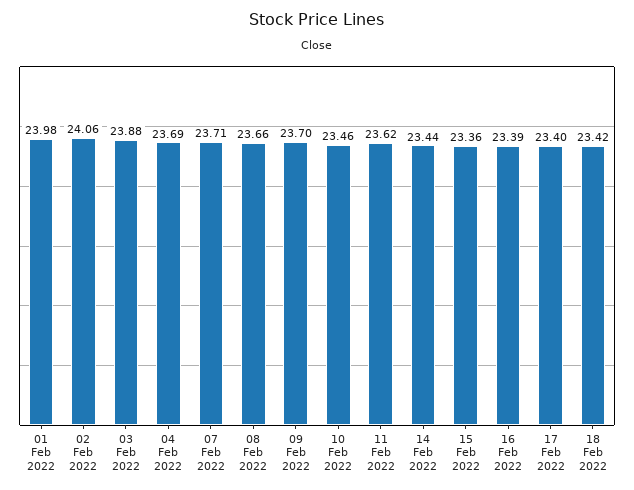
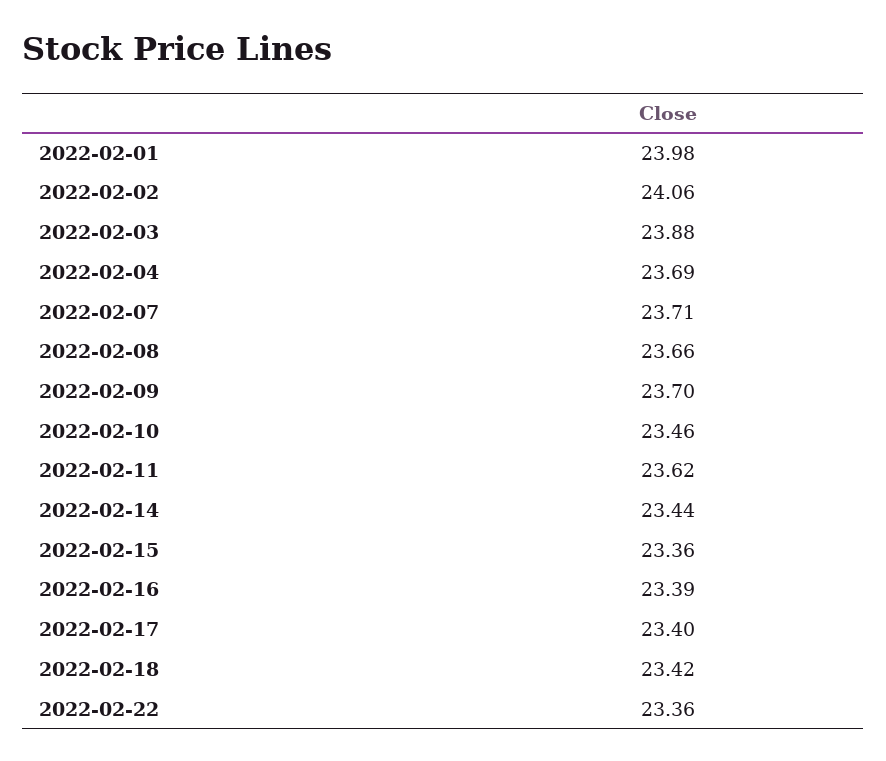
2022-02-22: none -> 23.36

